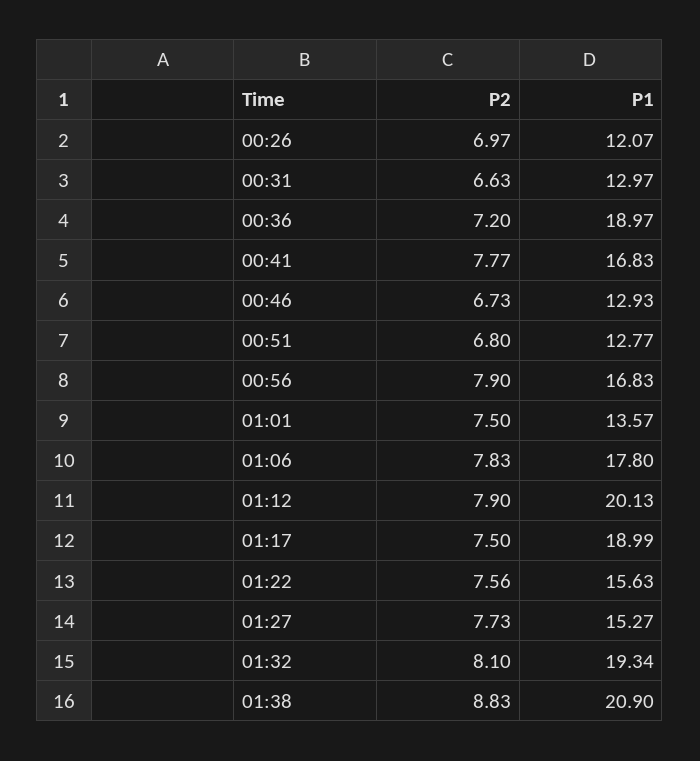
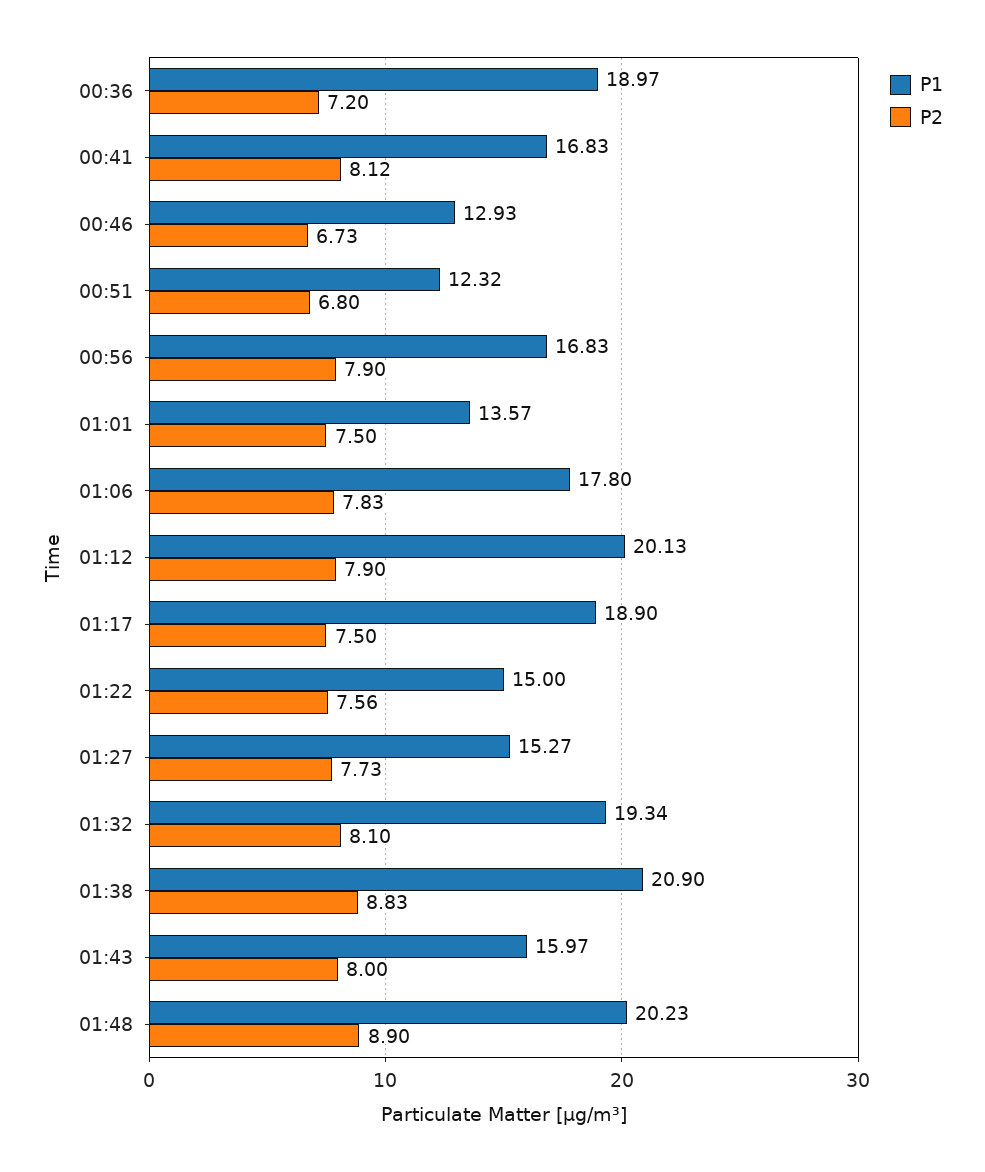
P2, 00:26: 6.97 -> none
P1, 00:26: 12.07 -> none
P2, 00:31: 6.63 -> none
P1, 00:31: 12.97 -> none
P2, 00:41: 7.77 -> 8.12
P1, 00:51: 12.77 -> 12.32
P1, 01:17: 18.99 -> 18.9
P1, 01:22: 15.63 -> 15
P1, 01:43: none -> 15.97
P2, 01:43: none -> 8
P1, 01:48: none -> 20.23
P2, 01:48: none -> 8.9

